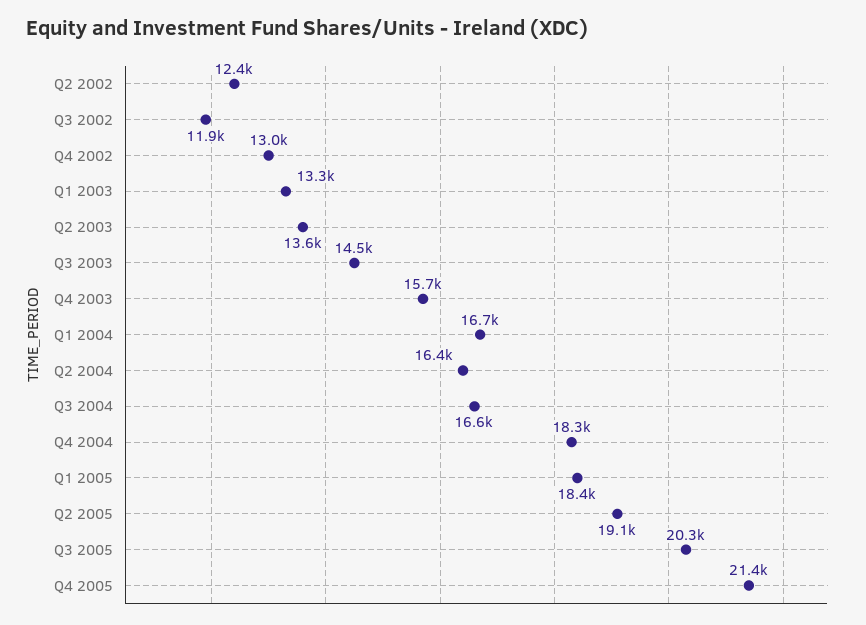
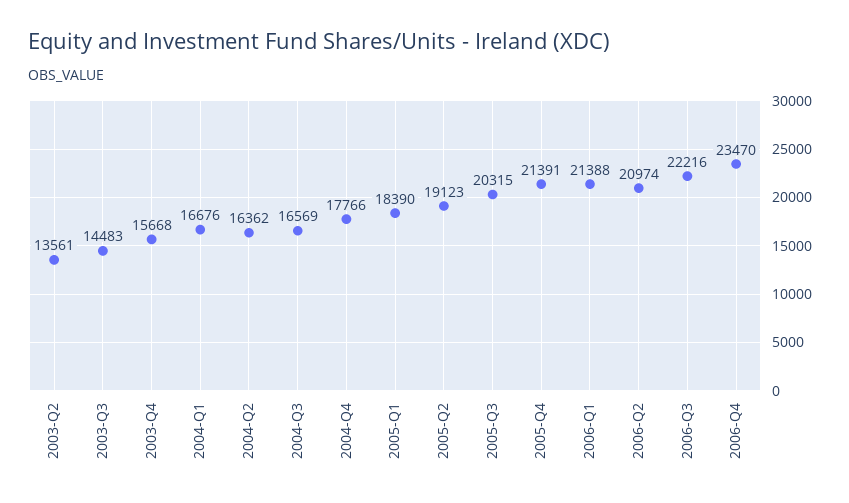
Q2 2002: 12400 -> none
Q3 2002: 11900 -> none
Q4 2002: 13000 -> none
Q1 2003: 13300 -> none
Q4 2004: 18300 -> 17766
2006-Q1: none -> 21388
2006-Q2: none -> 20974
2006-Q3: none -> 22216
2006-Q4: none -> 23470

